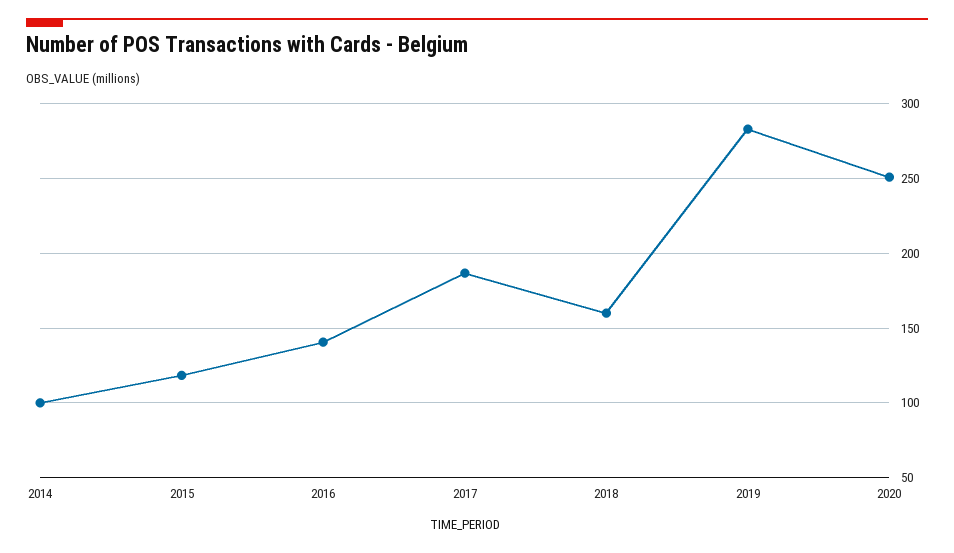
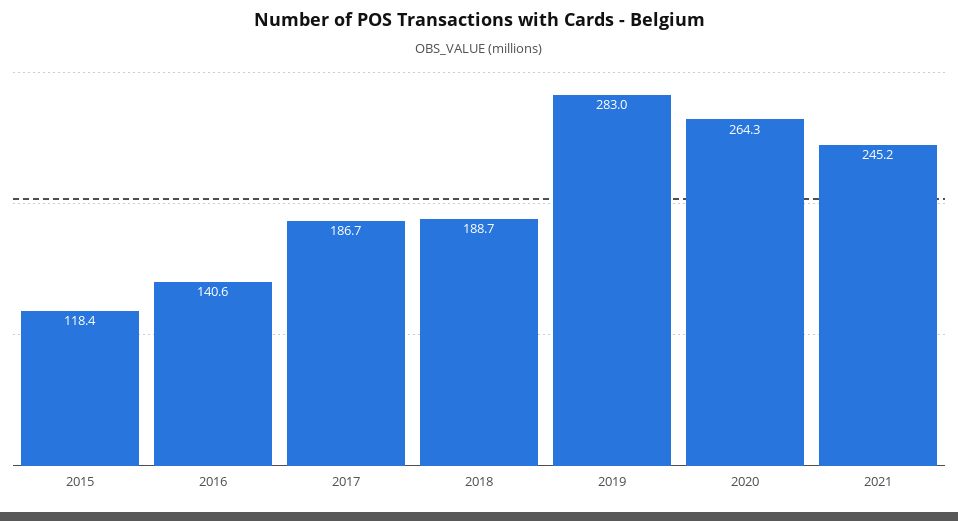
2014: 100 -> none
2018: 160 -> 188.7
2020: 250 -> 264.3
2021: none -> 245.2

